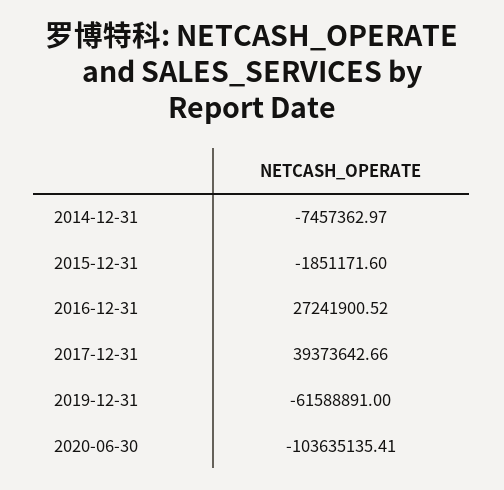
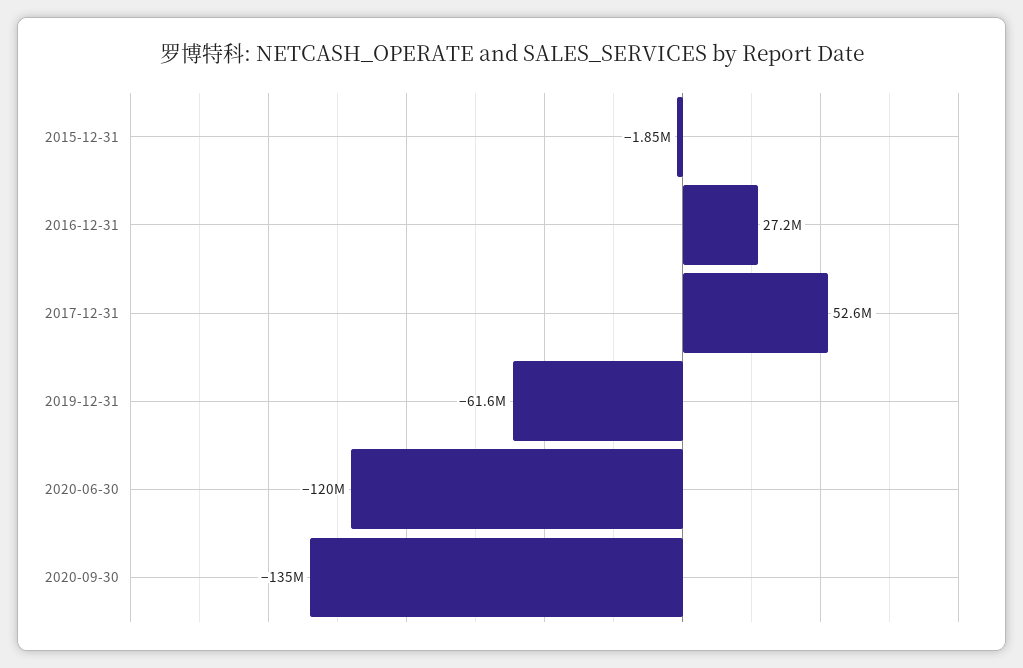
2014-12-31: -7457362.97 -> none
2017-12-31: 39373642.66 -> 52600000
2020-06-30: -103635135.41 -> -120000000
2020-09-30: none -> -135000000

